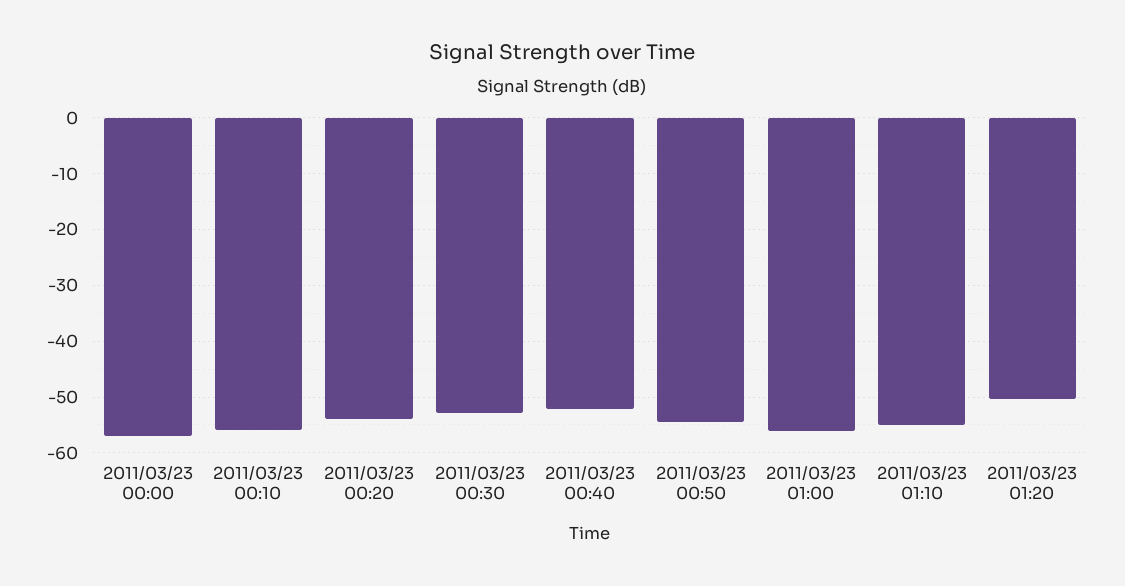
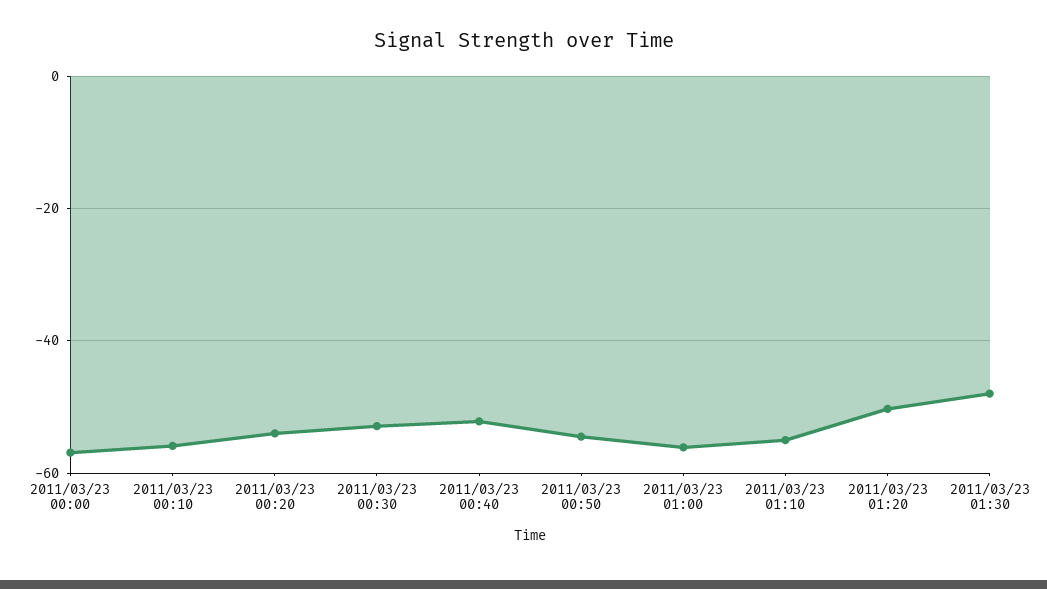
2011/03/23 01:30: none -> -48

